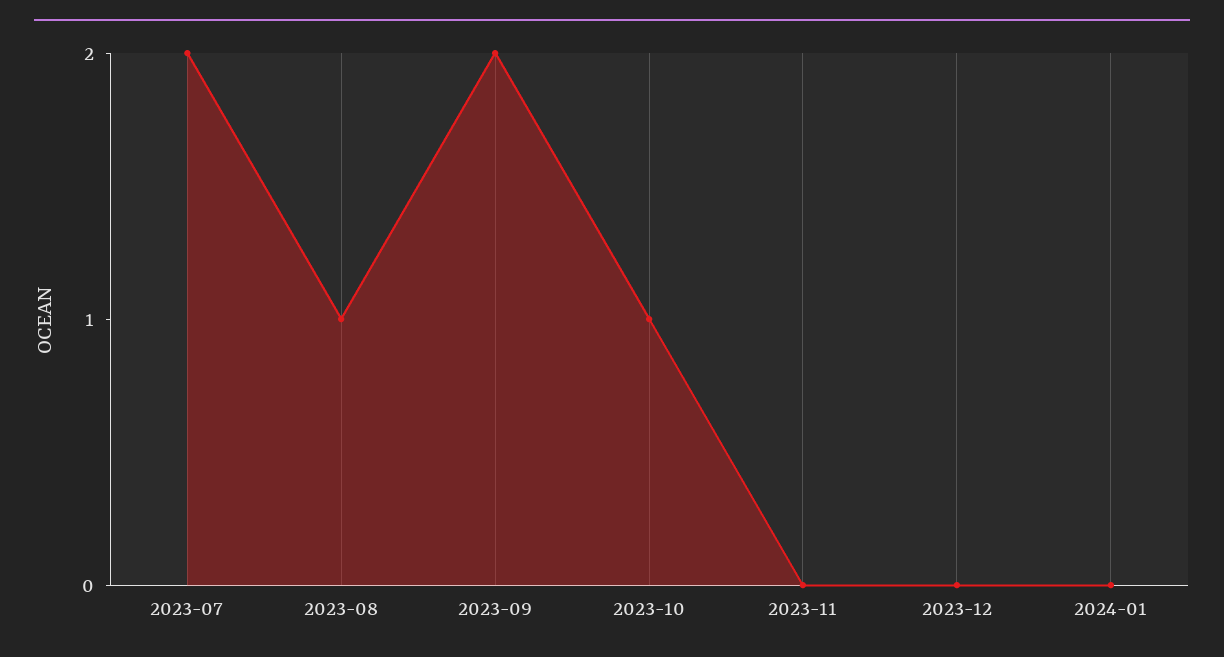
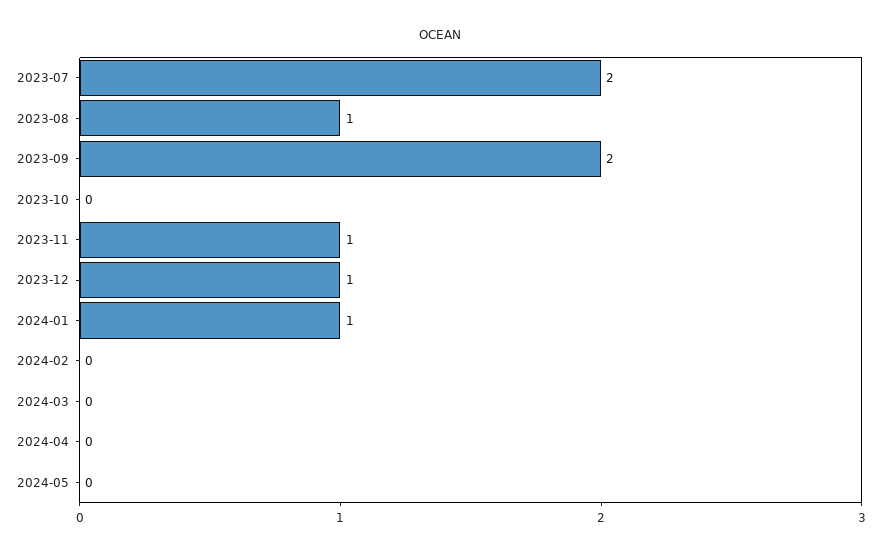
2023-10: 1 -> 0
2023-11: 0 -> 1
2023-12: 0 -> 1
2024-01: 0 -> 1
2024-02: none -> 0
2024-03: none -> 0
2024-04: none -> 0
2024-05: none -> 0

